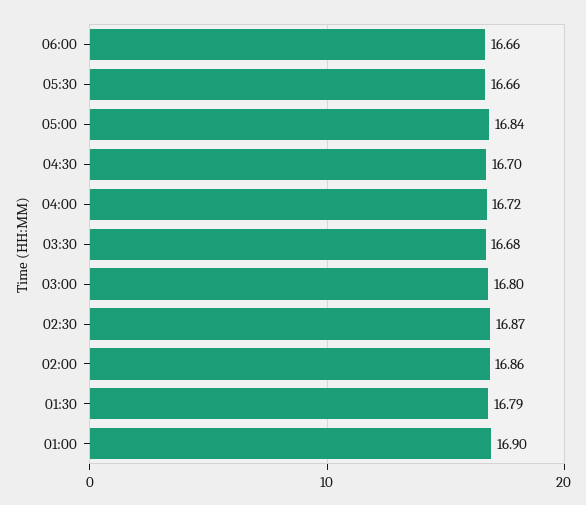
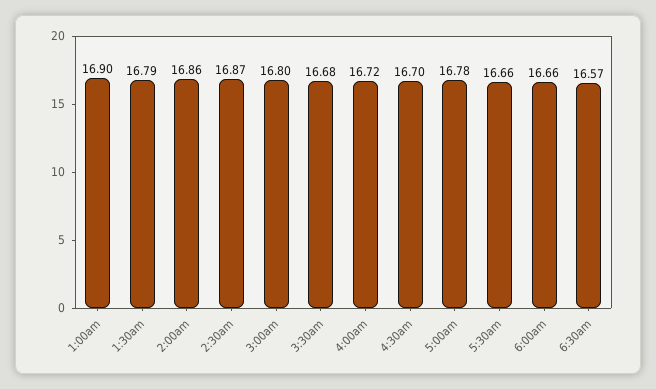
05:00: 16.84 -> 16.78
6:30am: none -> 16.57

